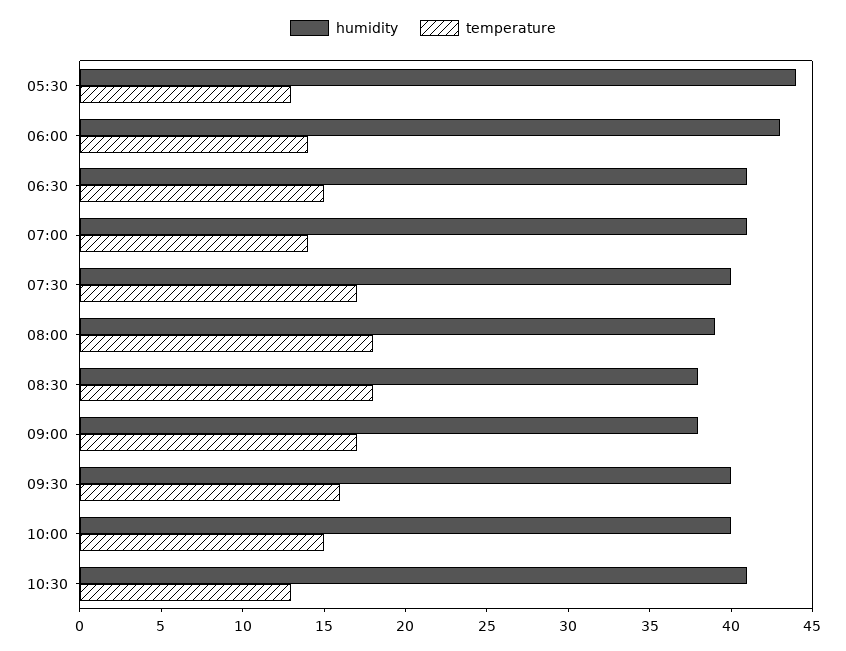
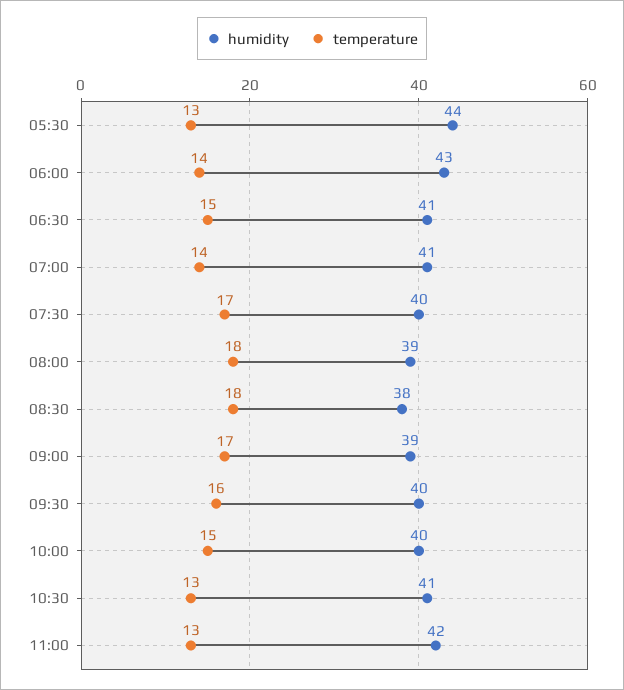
humidity, 09:00: 38 -> 39
humidity, 11:00: none -> 42
temperature, 11:00: none -> 13

